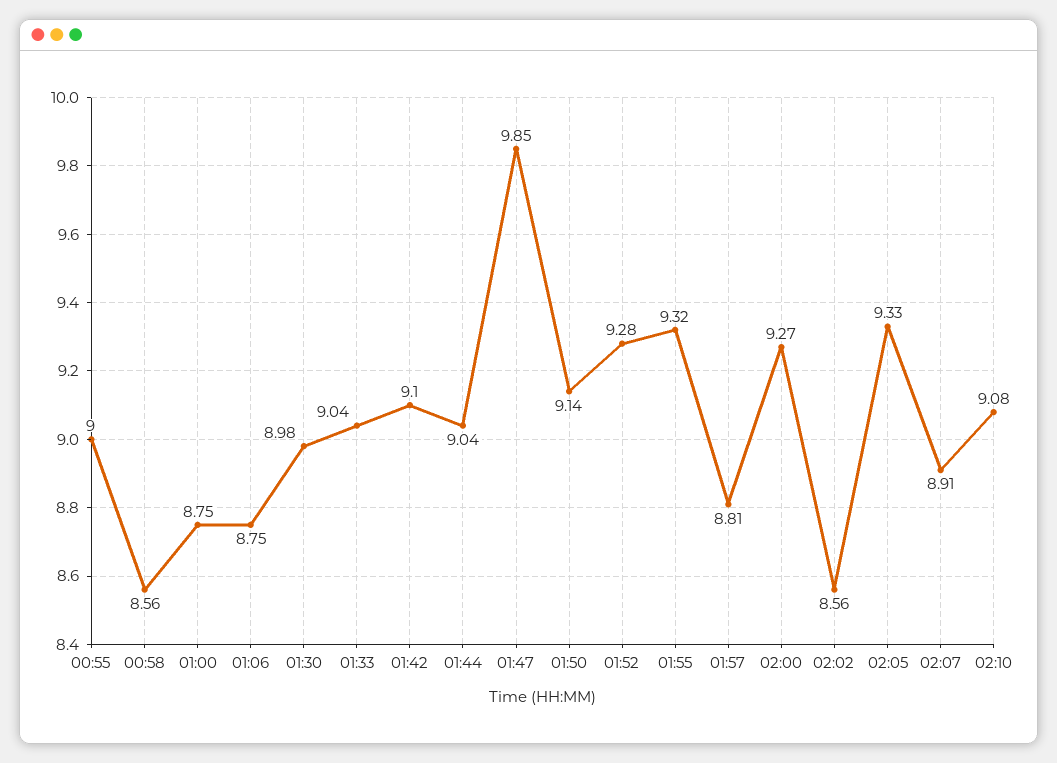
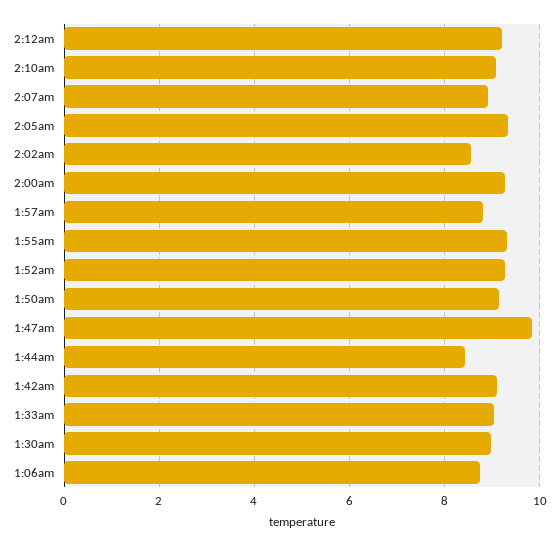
00:55: 9 -> none
00:58: 8.56 -> none
01:00: 8.75 -> none
01:44: 9.04 -> 8.4
2:12am: none -> 9.2

